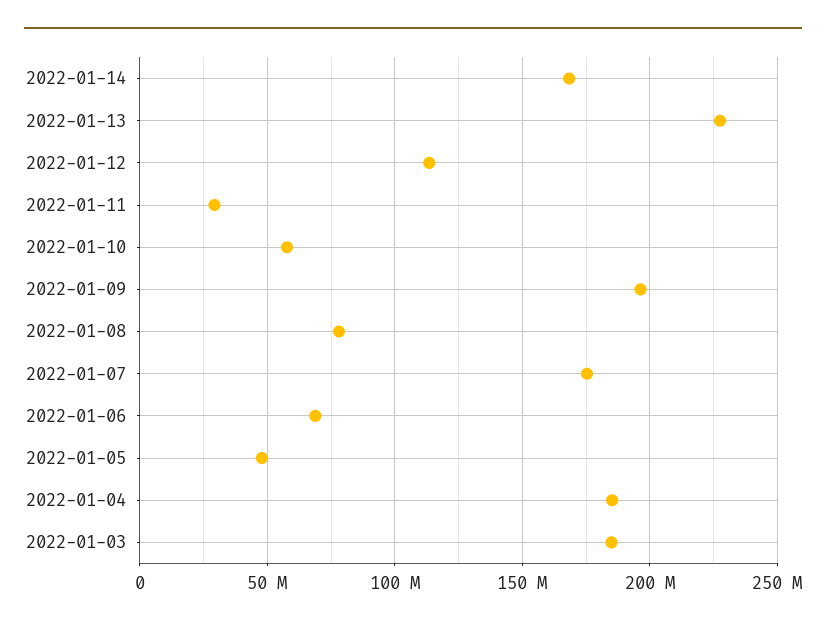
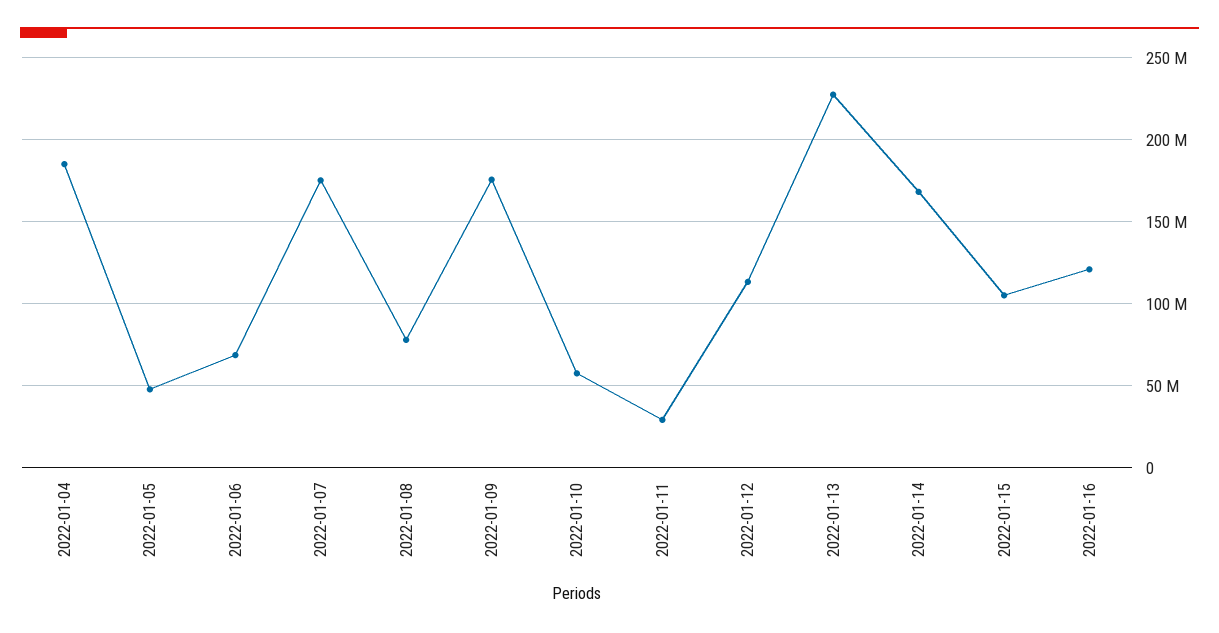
2022-01-09: 195000000 -> 175000000
2022-01-03: 185000000 -> none
2022-01-15: none -> 105000000
2022-01-16: none -> 120000000

